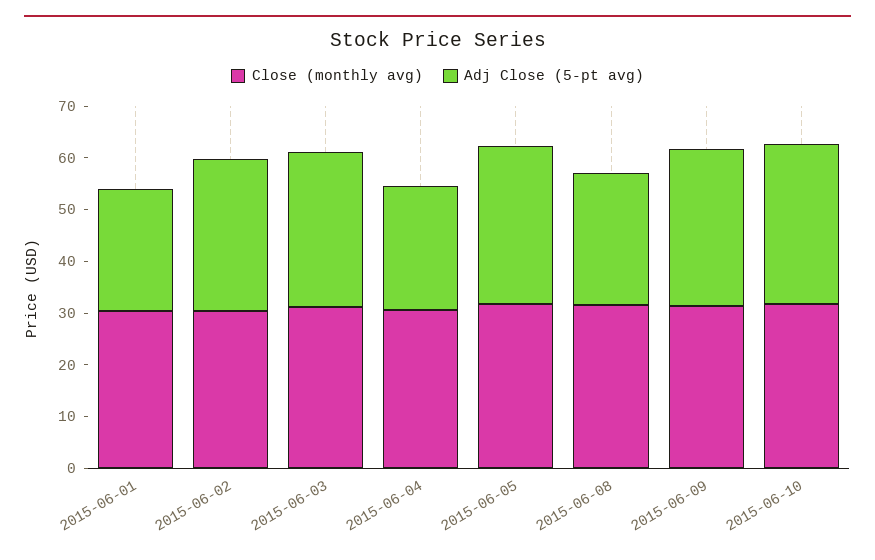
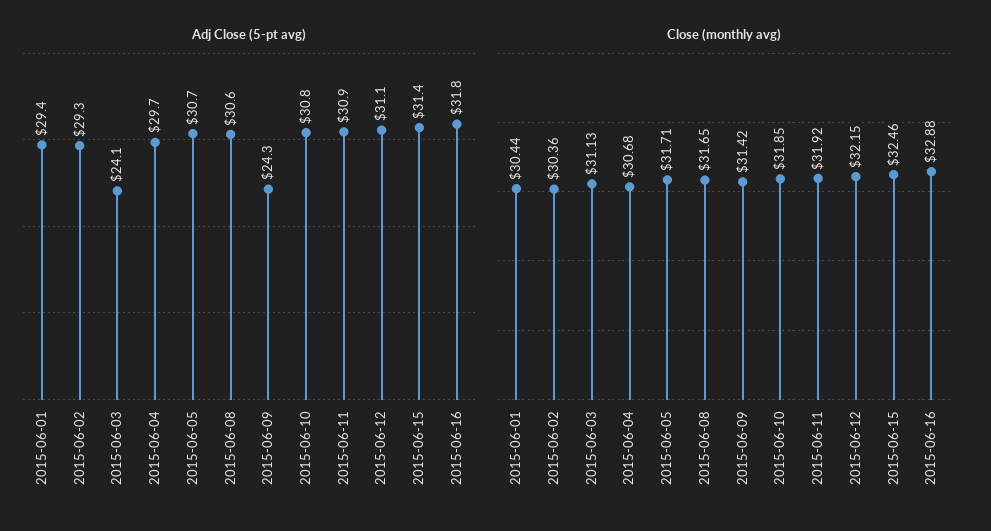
Adj Close (5-pt avg), 2015-06-01: 24 -> 29.4
Adj Close (5-pt avg), 2015-06-03: 30 -> 24.1
Adj Close (5-pt avg), 2015-06-04: 24 -> 29.7
Adj Close (5-pt avg), 2015-06-08: 26 -> 30.6
Adj Close (5-pt avg), 2015-06-09: 30 -> 24.3
Adj Close (5-pt avg), 2015-06-11: none -> 30.9
Adj Close (5-pt avg), 2015-06-12: none -> 31.1
Adj Close (5-pt avg), 2015-06-15: none -> 31.4
Adj Close (5-pt avg), 2015-06-16: none -> 31.8
Close (monthly avg), 2015-06-11: none -> 31.92
Close (monthly avg), 2015-06-12: none -> 32.15
Close (monthly avg), 2015-06-15: none -> 32.46
Close (monthly avg), 2015-06-16: none -> 32.88

